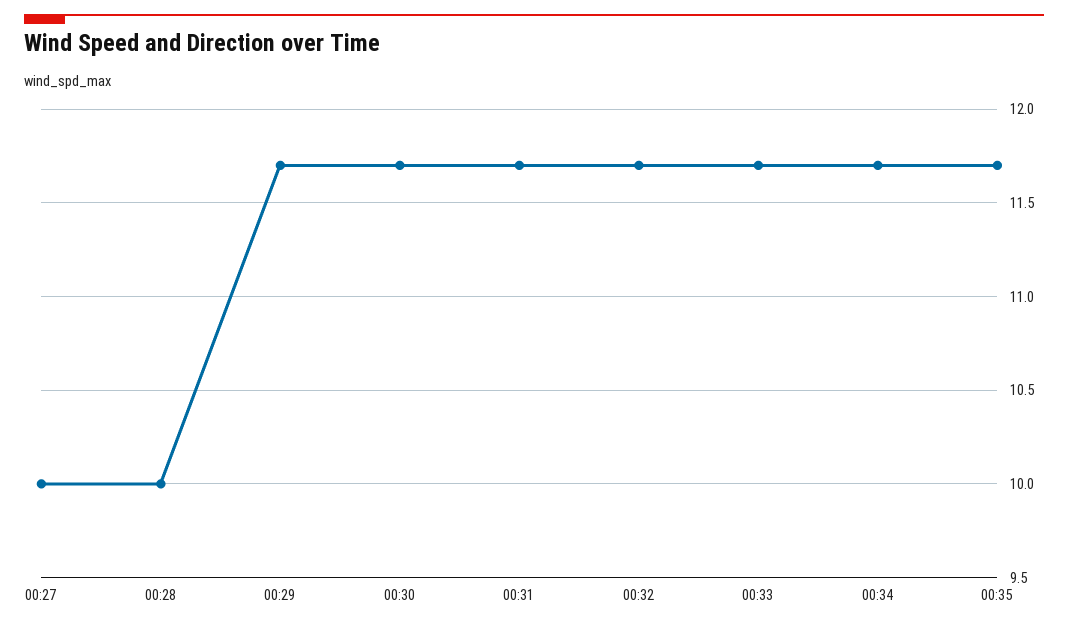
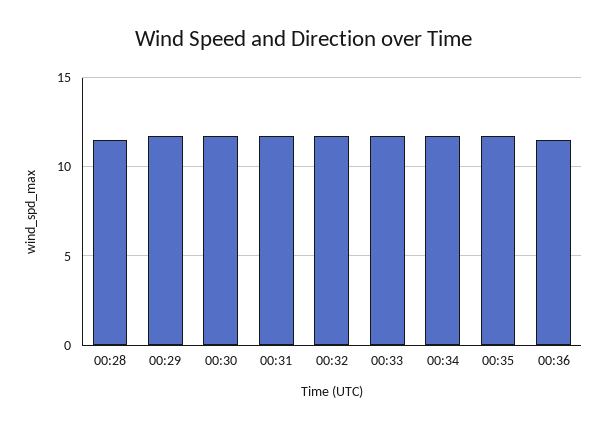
00:27: 10 -> none
00:28: 10 -> 11.5
00:36: none -> 11.5

